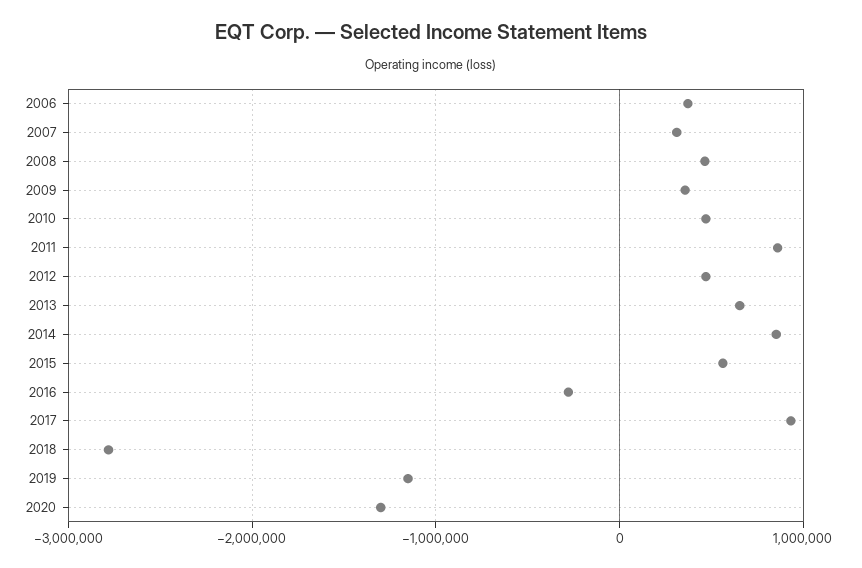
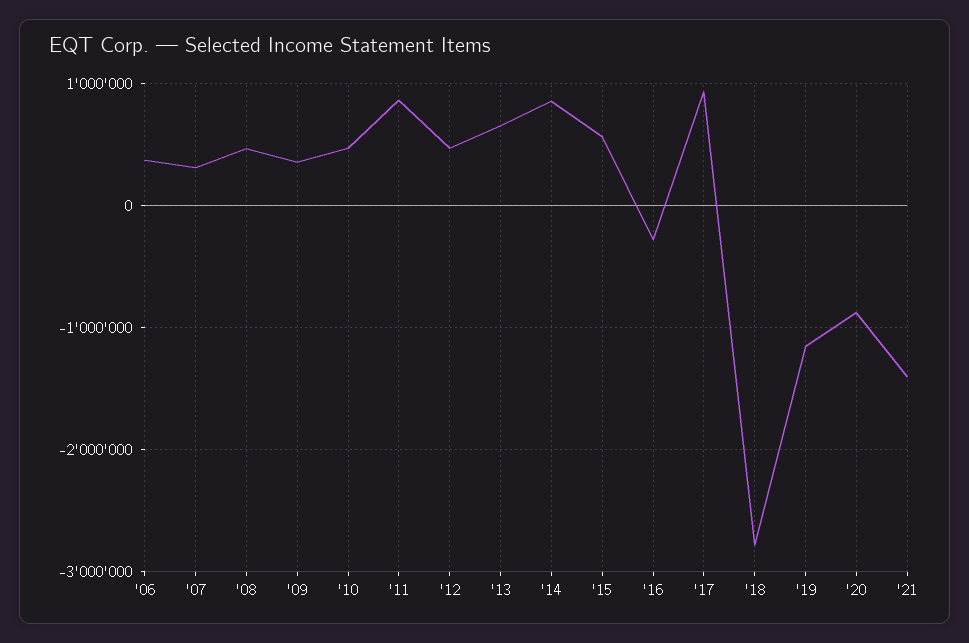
2020: -1300000 -> -900000
'21: none -> -1400000

